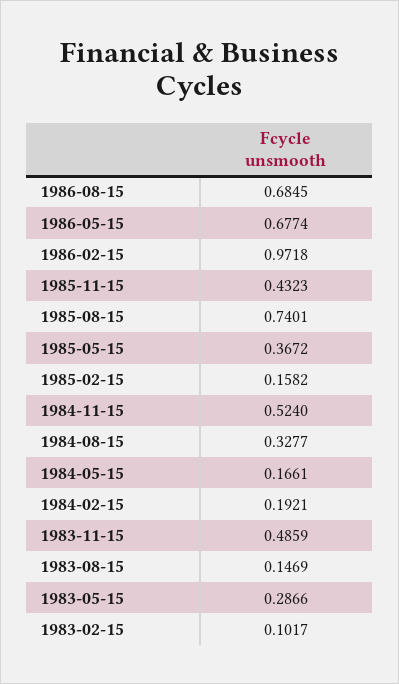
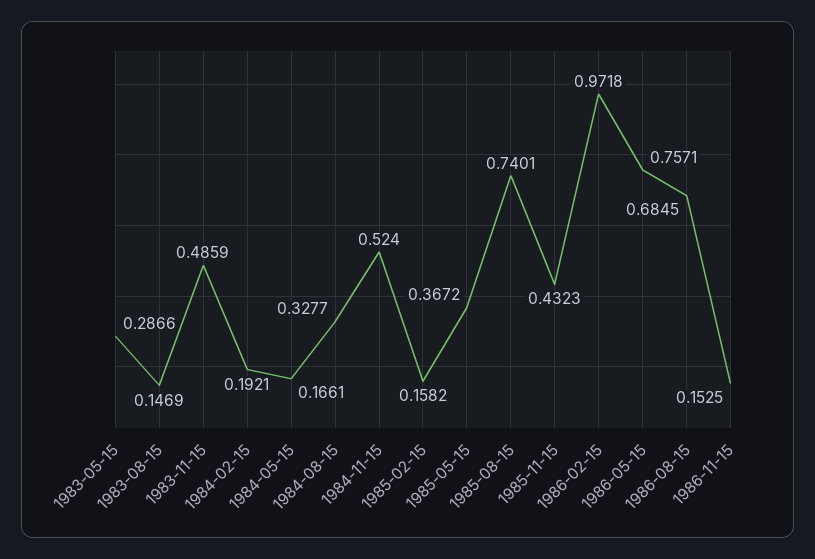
1986-05-15: 0.6774 -> 0.7571
1983-02-15: 0.1017 -> none
1986-11-15: none -> 0.1525

